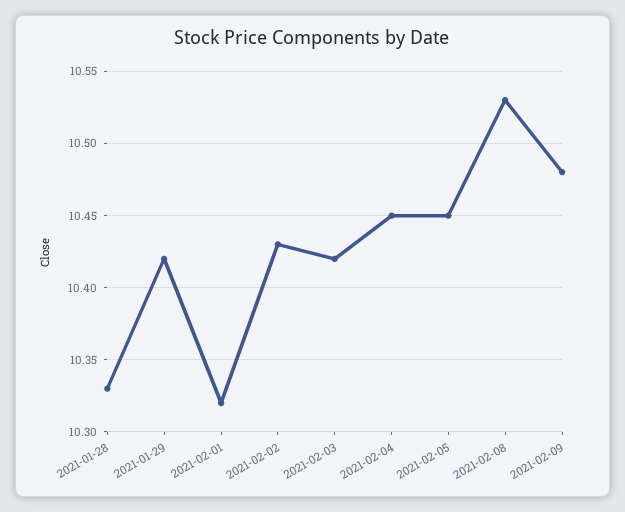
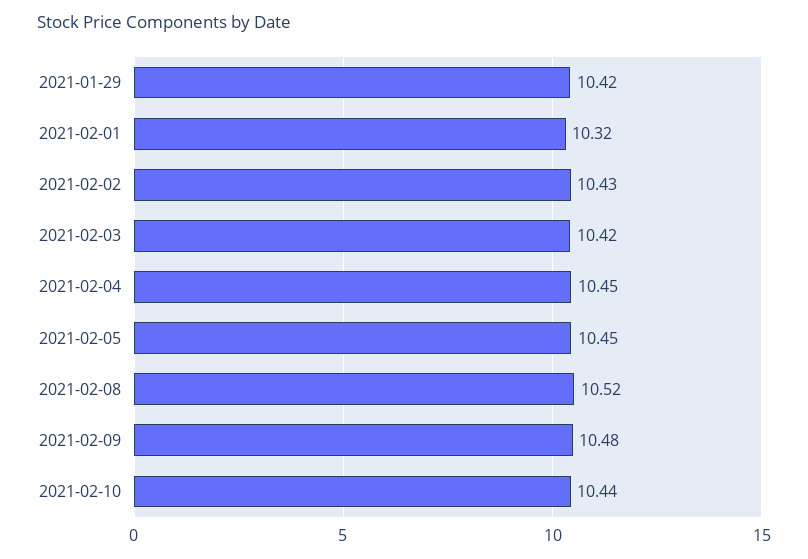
2021-01-28: 10.33 -> none
2021-02-08: 10.53 -> 10.52
2021-02-10: none -> 10.44

